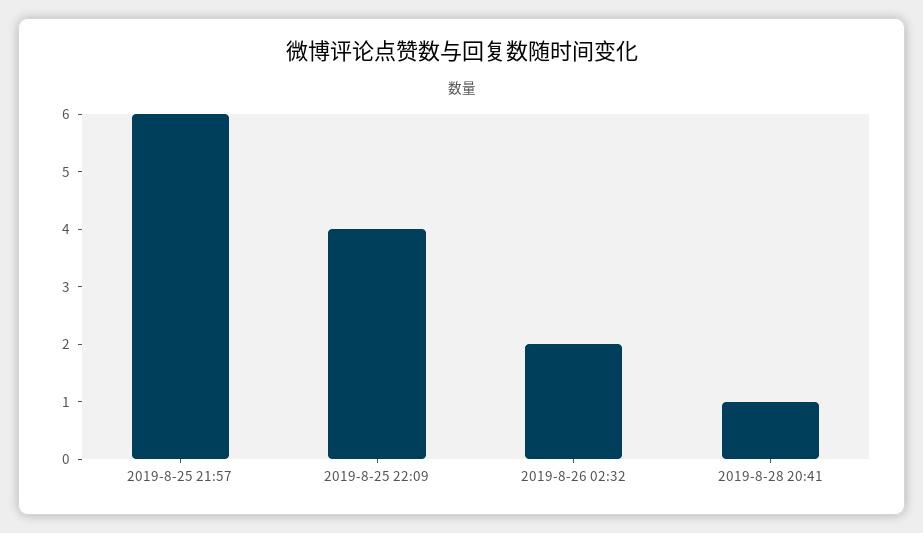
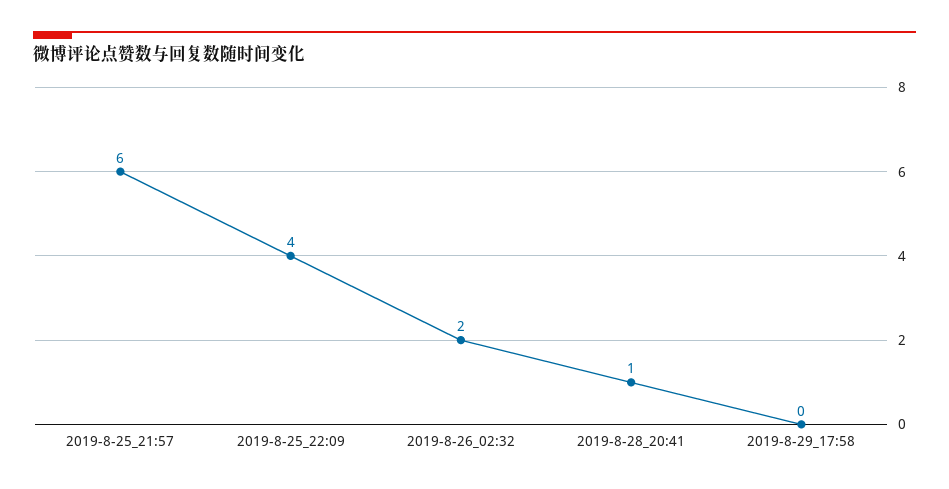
2019-8-29_17:58: none -> 0

